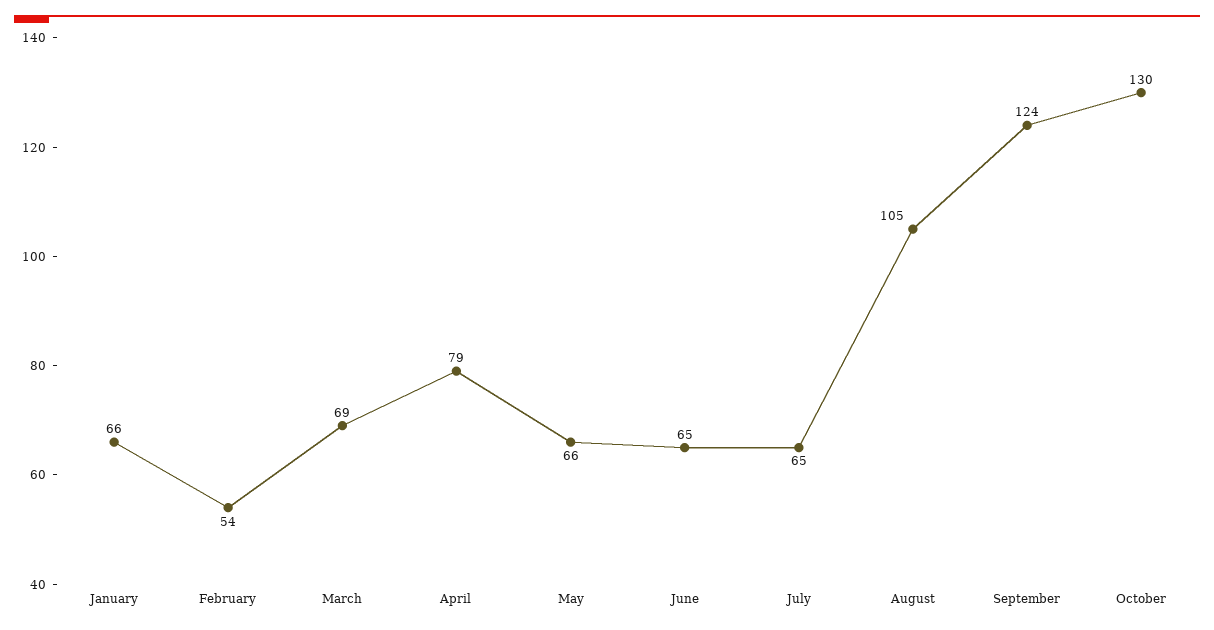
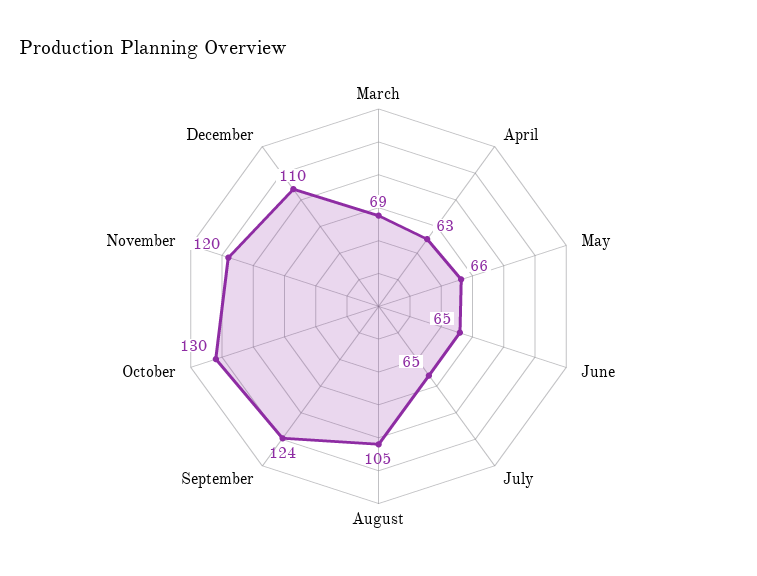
January: 66 -> none
February: 54 -> none
April: 79 -> 63
November: none -> 120
December: none -> 110

